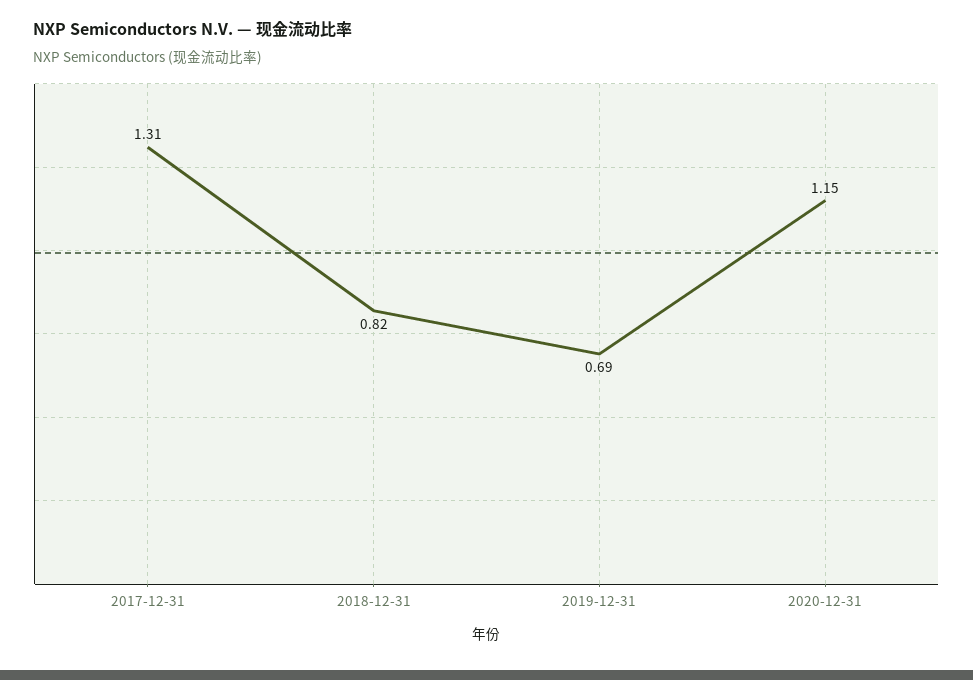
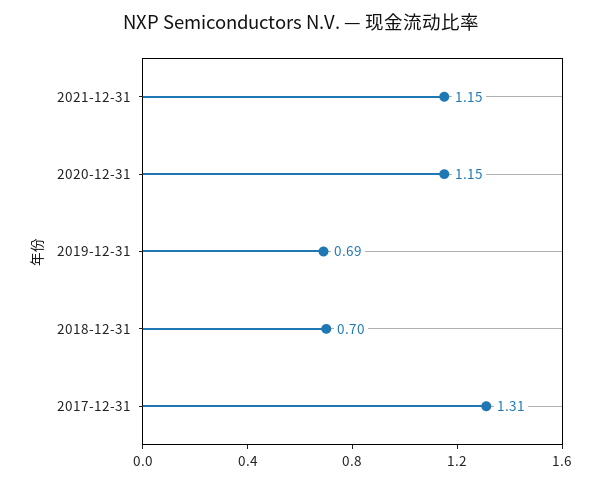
2018-12-31: 0.82 -> 0.7
2021-12-31: none -> 1.15

